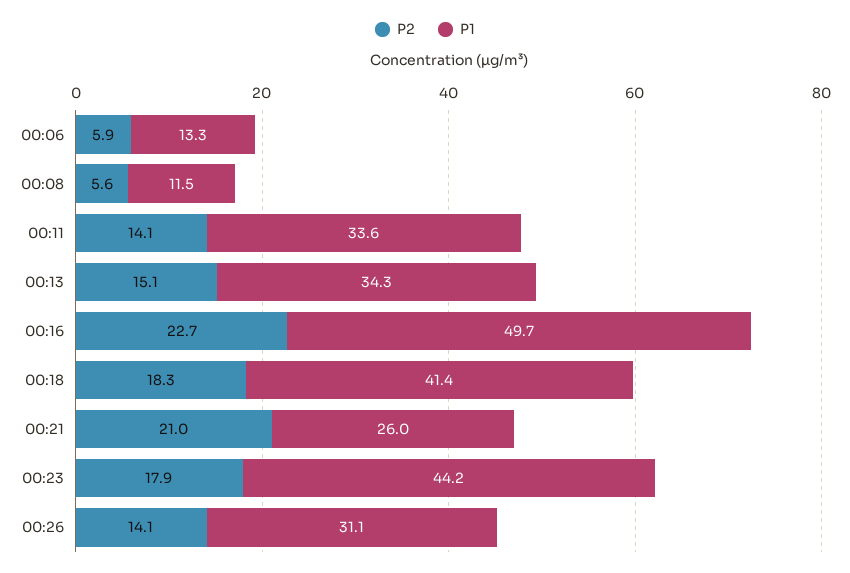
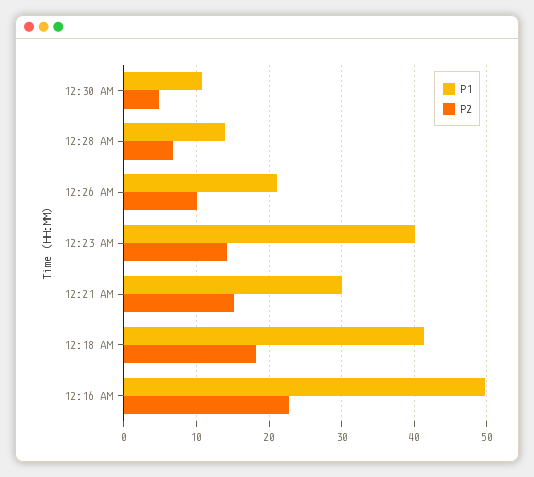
P2, 00:06: 5.9 -> none
P1, 00:06: 13.3 -> none
P2, 00:08: 5.6 -> none
P1, 00:08: 11.5 -> none
P2, 00:11: 14.1 -> none
P1, 00:11: 33.6 -> none
P2, 00:13: 15.1 -> none
P1, 00:13: 34.3 -> none
P2, 00:21: 21 -> 15
P1, 00:21: 26 -> 30
P2, 00:23: 17.9 -> 14
P1, 00:23: 44.2 -> 40
P2, 00:26: 14.1 -> 10
P1, 00:26: 31.1 -> 21
P1, 12:30 AM: none -> 11
P2, 12:30 AM: none -> 5
P1, 12:28 AM: none -> 14
P2, 12:28 AM: none -> 7

